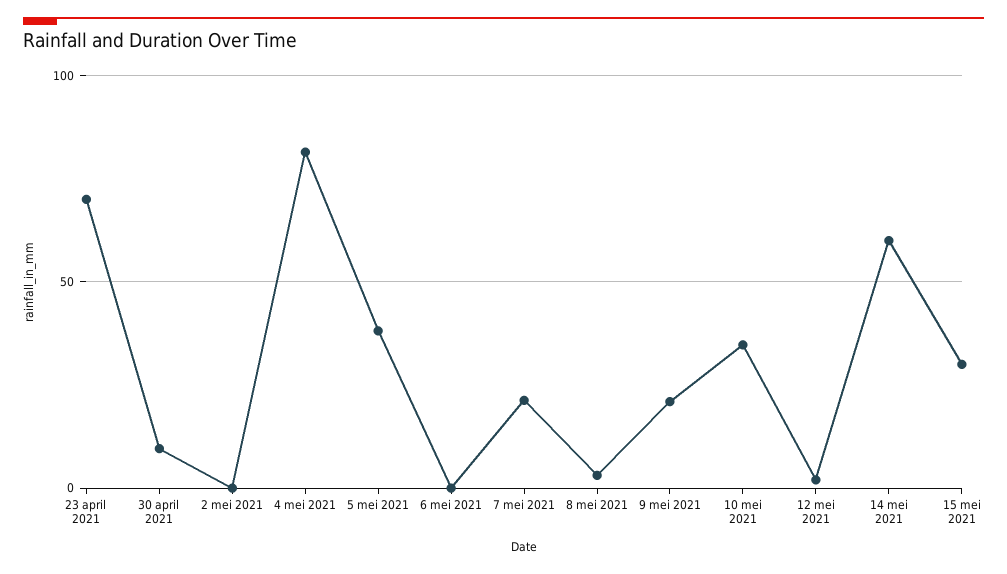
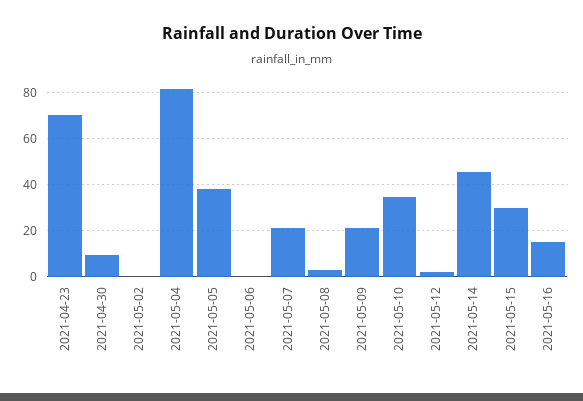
14 mei 2021: 60 -> 45
2021-05-16: none -> 15

